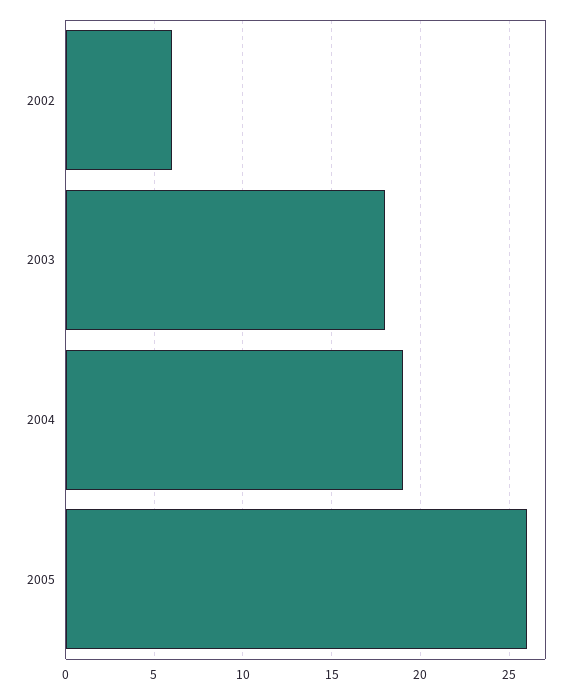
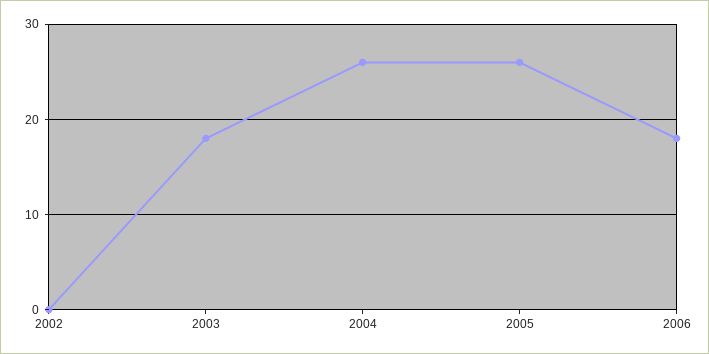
2002: 6 -> 0
2004: 19 -> 26
2006: none -> 18

